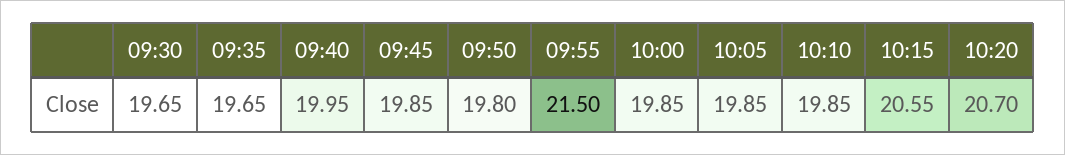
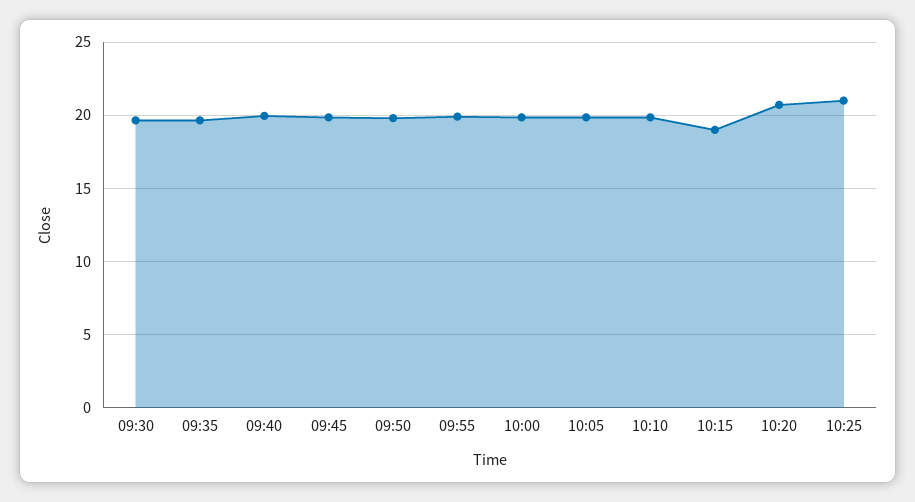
09:55: 21.5 -> 20
10:15: 20.55 -> 19
10:25: none -> 21

